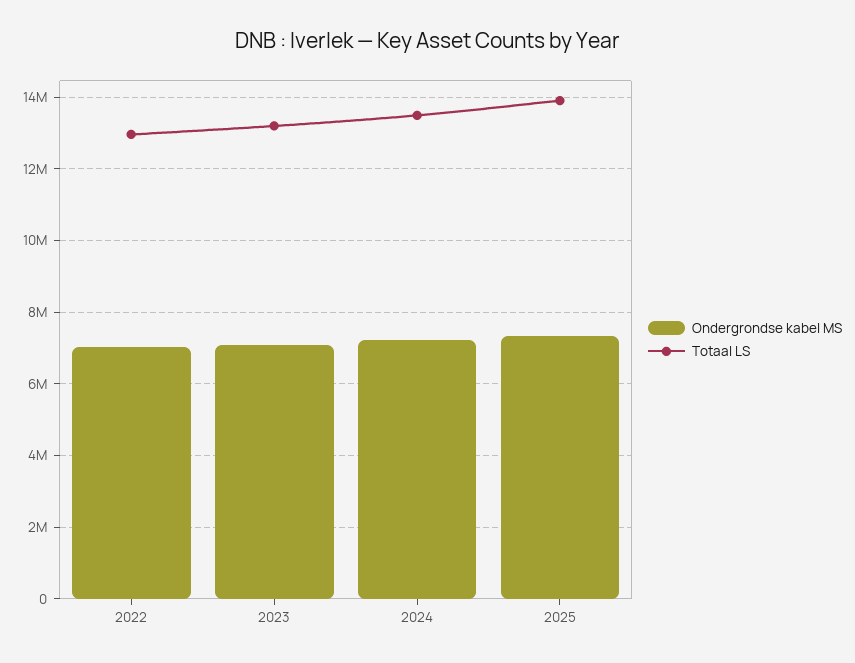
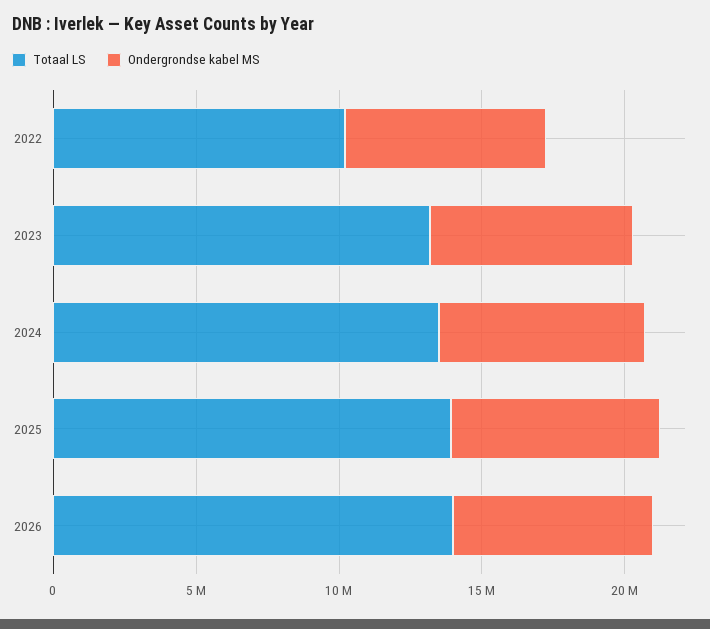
Totaal LS, 2022: 13000000 -> 10000000
Totaal LS, 2026: none -> 14000000
Ondergrondse kabel MS, 2026: none -> 7000000

